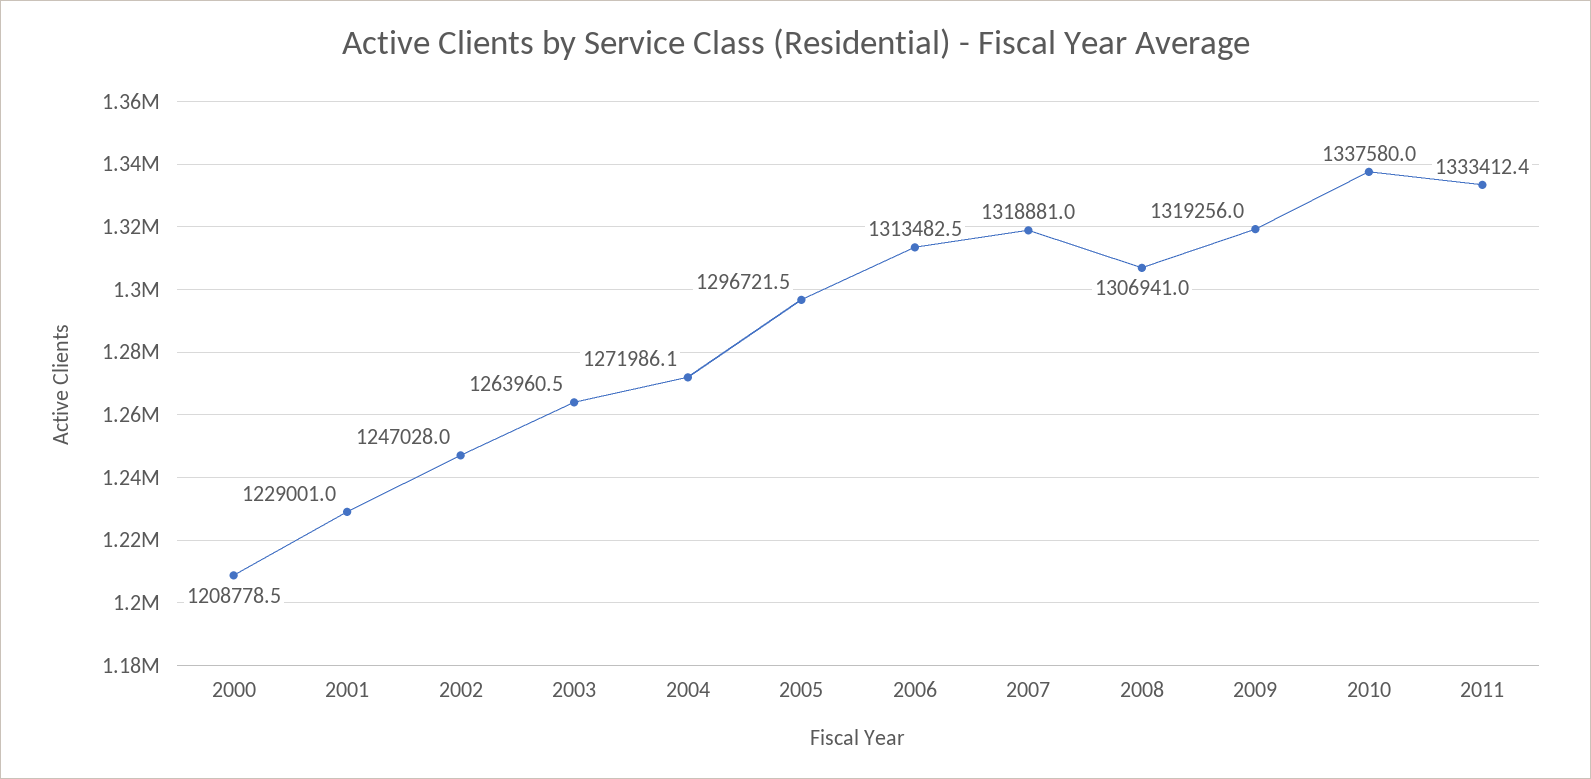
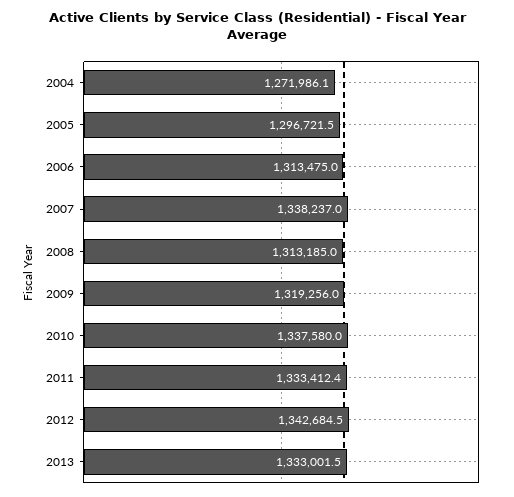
2000: 1208778.5 -> none
2001: 1229001 -> none
2002: 1247028 -> none
2003: 1263960.5 -> none
2006: 1313482.5 -> 1313475
2007: 1318881 -> 1338237
2008: 1306941 -> 1313185
2012: none -> 1342684.5
2013: none -> 1333001.5

